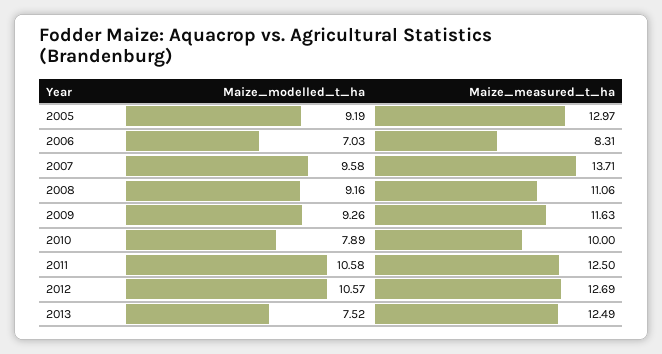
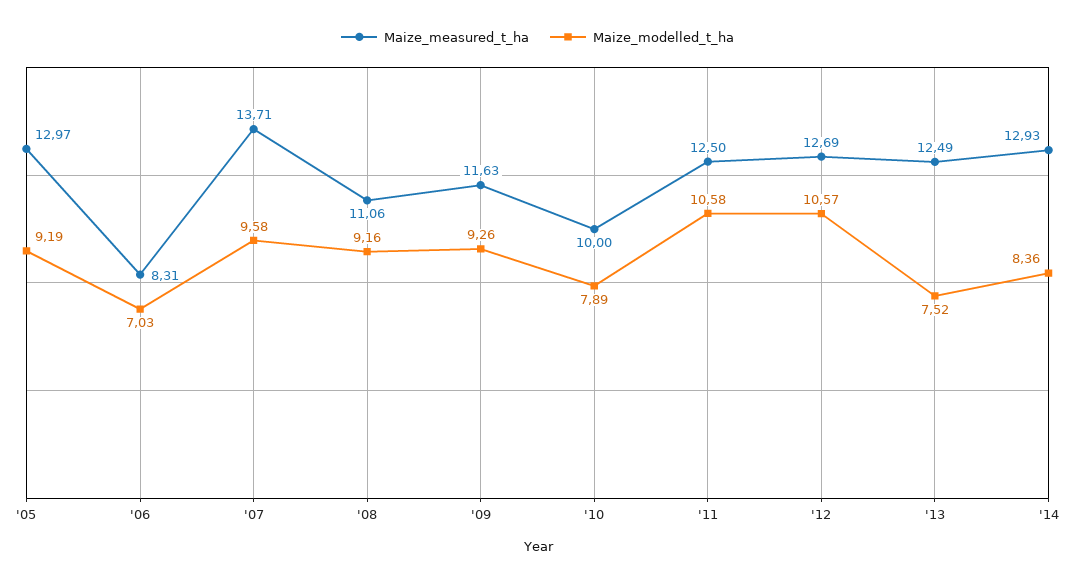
Maize_measured_t_ha, '14: none -> 12.93
Maize_modelled_t_ha, '14: none -> 8.36

